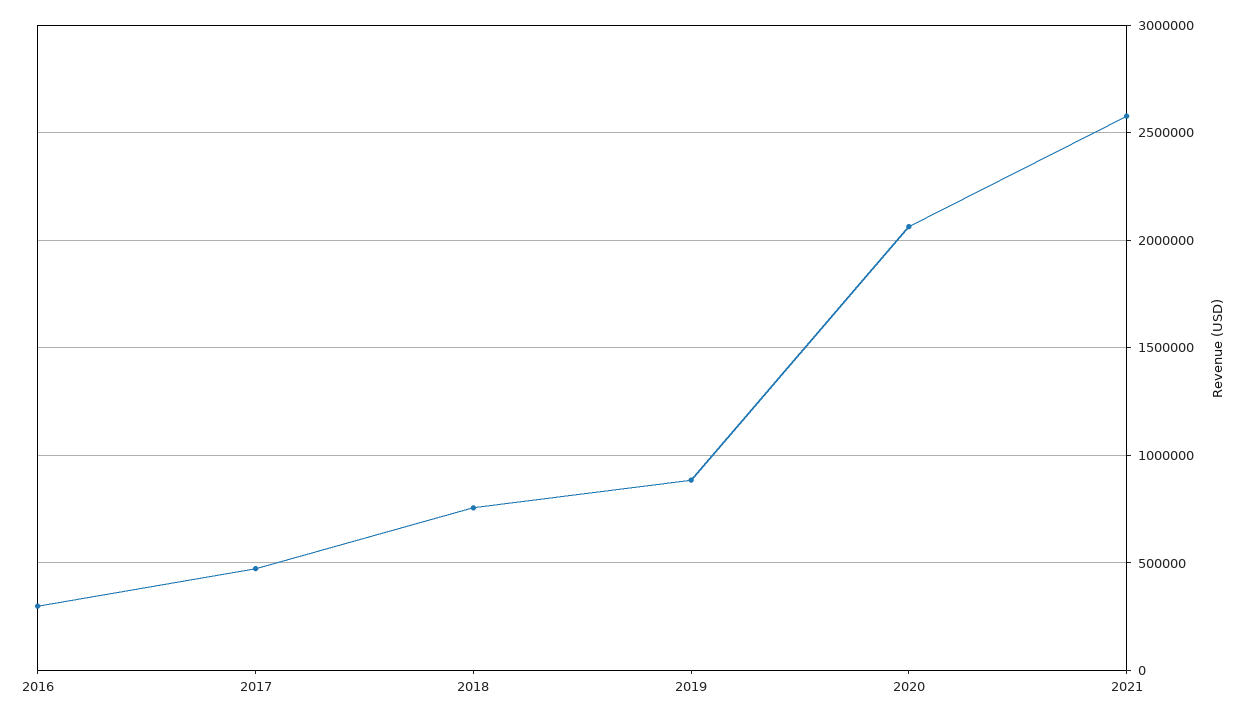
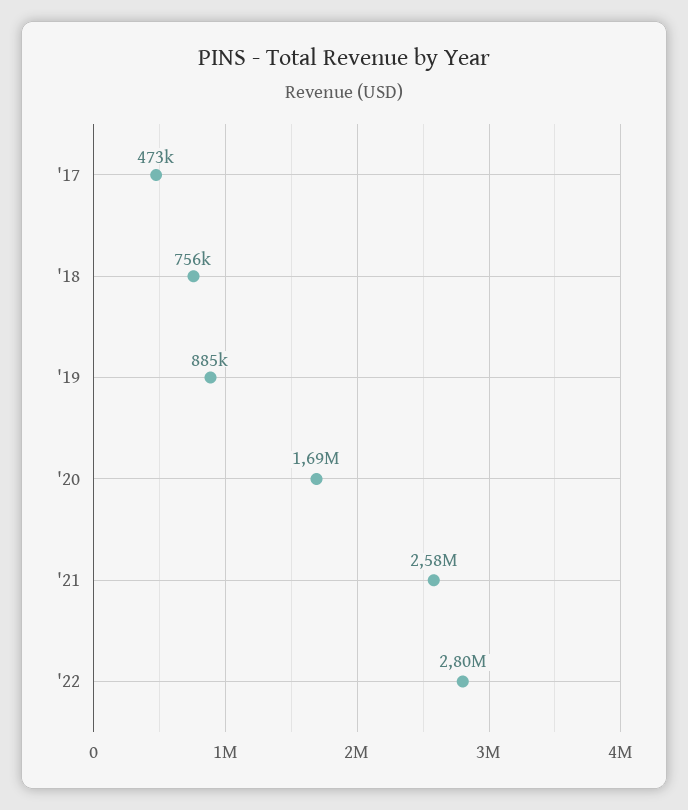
2016: 300000 -> none
2020: 2050000 -> 1690000
'22: none -> 2800000

